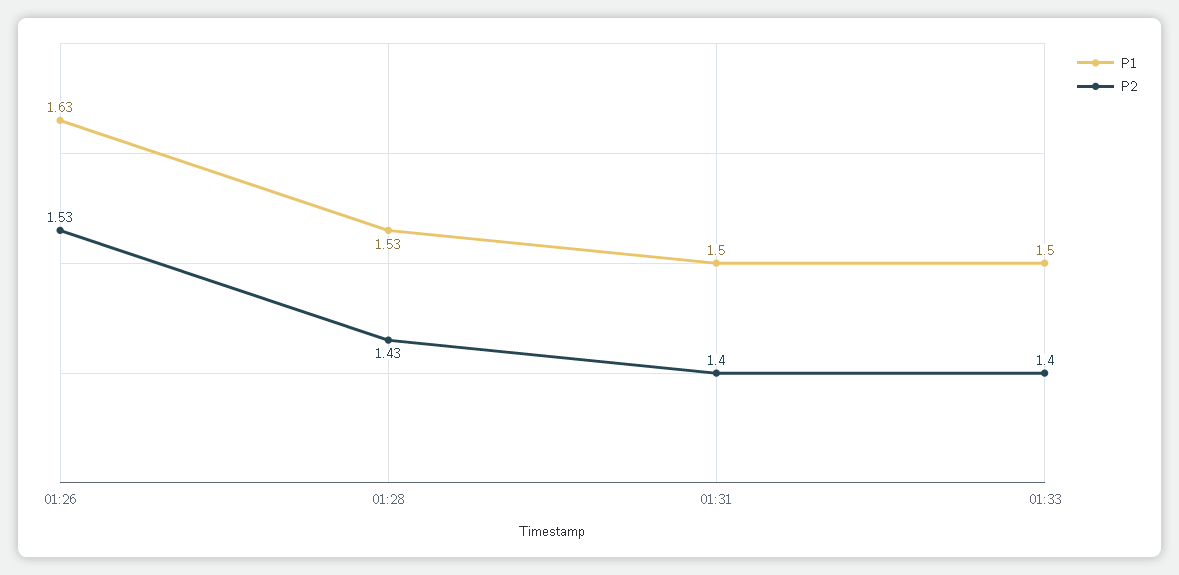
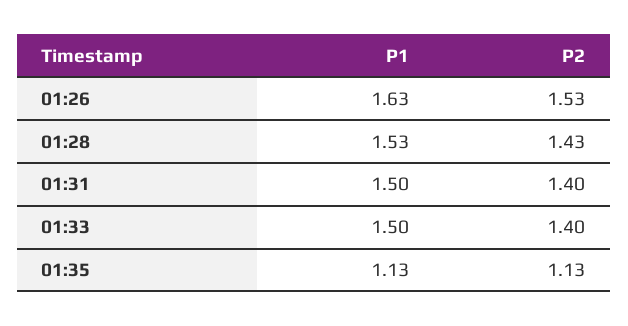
P1, 01:35: none -> 1.13
P2, 01:35: none -> 1.13

